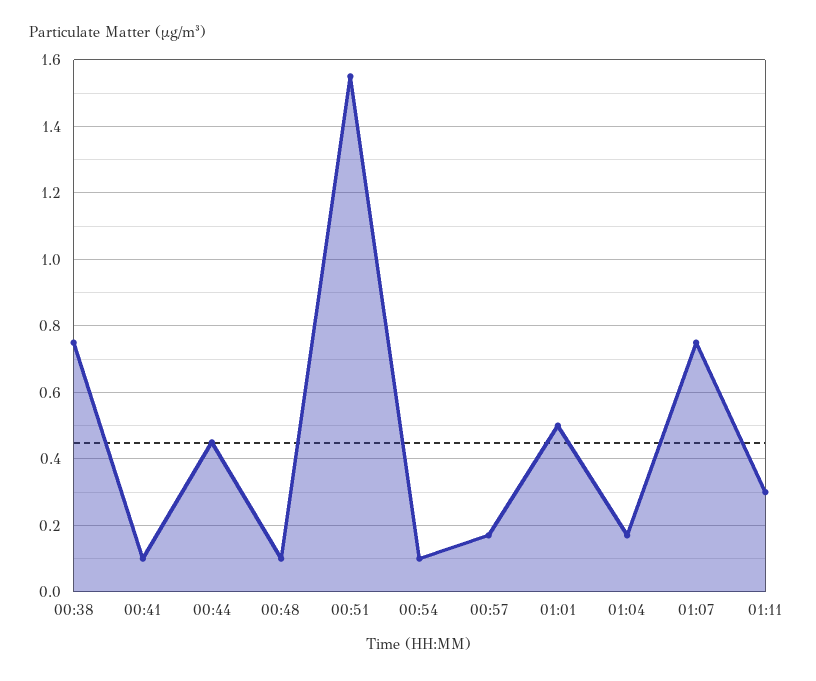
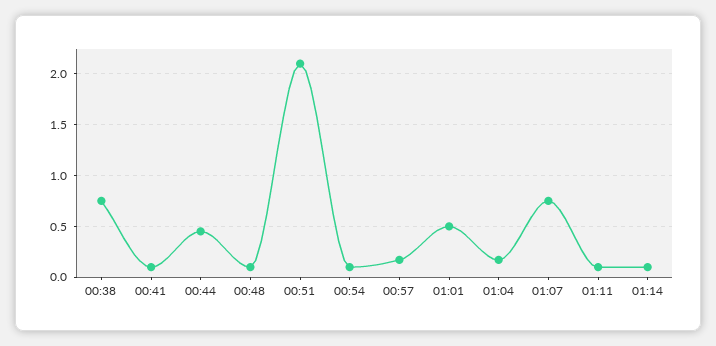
00:51: 1.55 -> 2.1
01:11: 0.3 -> 0.1
01:14: none -> 0.1

